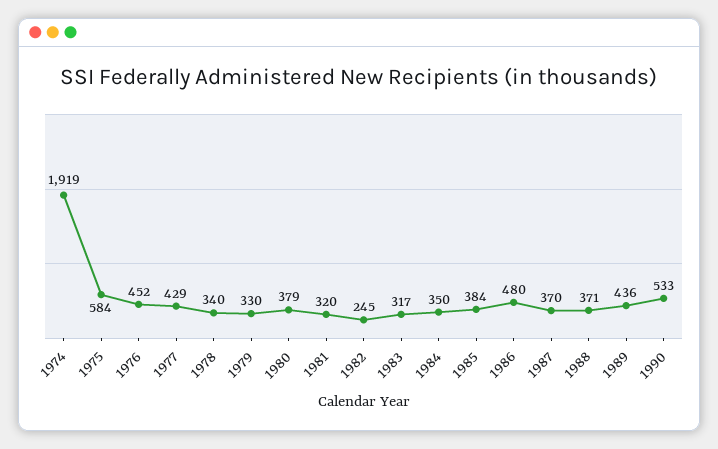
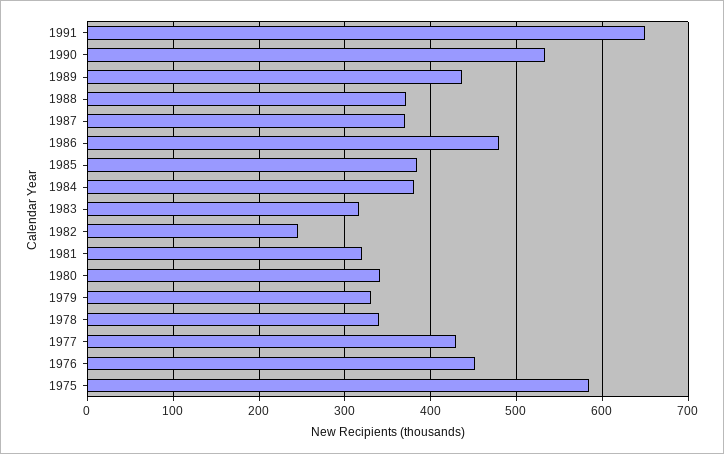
1974: 1919 -> none
1980: 379 -> 340
1984: 350 -> 380
1991: none -> 650

